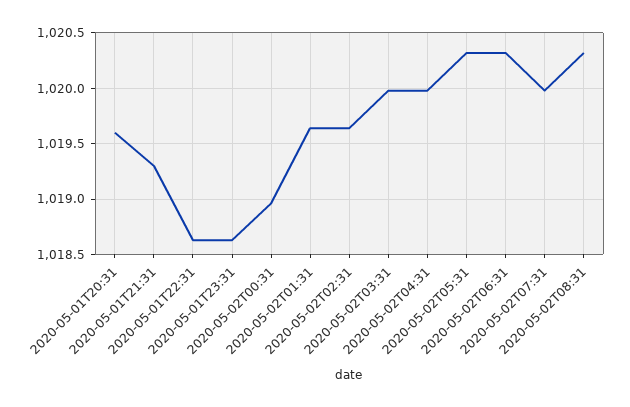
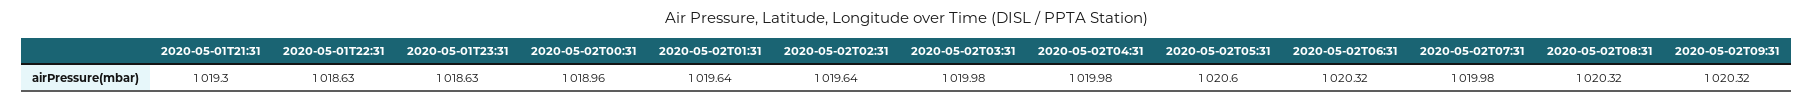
2020-05-01T20:31: 1019.6 -> none
2020-05-02T05:31: 1020.3 -> 1020.6
2020-05-02T09:31: none -> 1020.32

